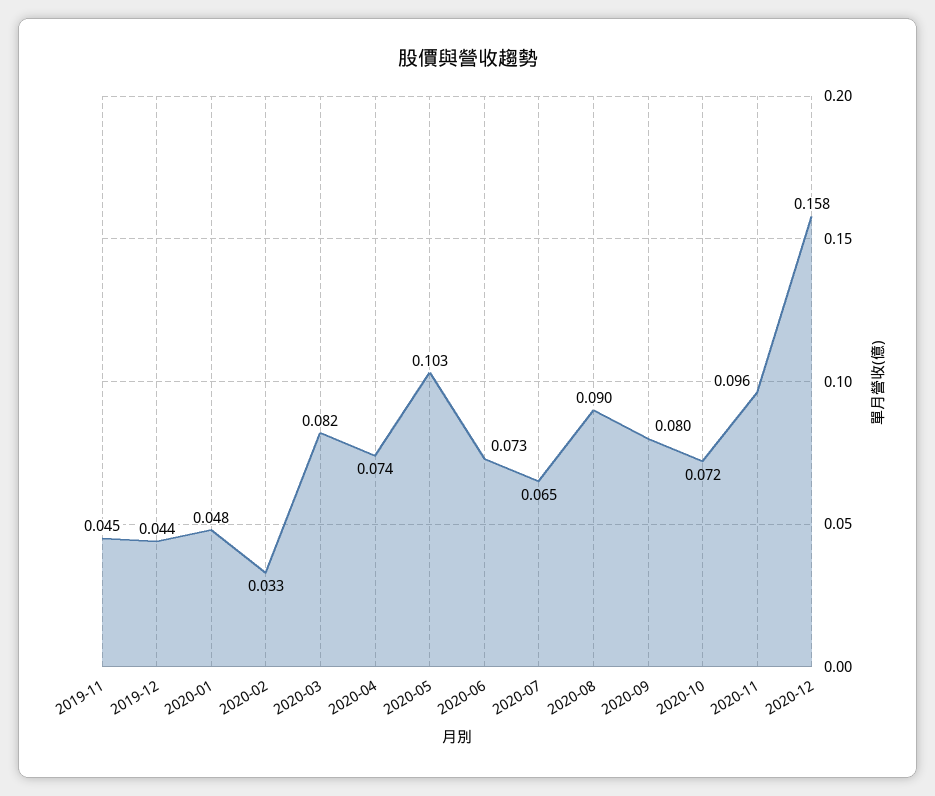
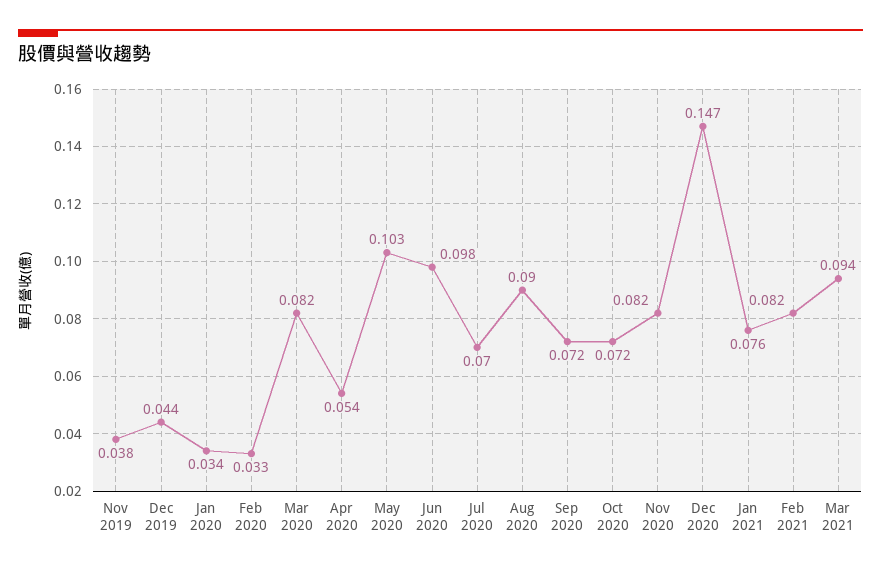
2019-11: 0.045 -> 0.038
2020-01: 0.048 -> 0.034
2020-04: 0.074 -> 0.054
2020-06: 0.073 -> 0.098
2020-07: 0.065 -> 0.07
2020-09: 0.08 -> 0.072
2020-11: 0.096 -> 0.082
2020-12: 0.158 -> 0.147
Jan 2021: none -> 0.076
Feb 2021: none -> 0.082
Mar 2021: none -> 0.094

